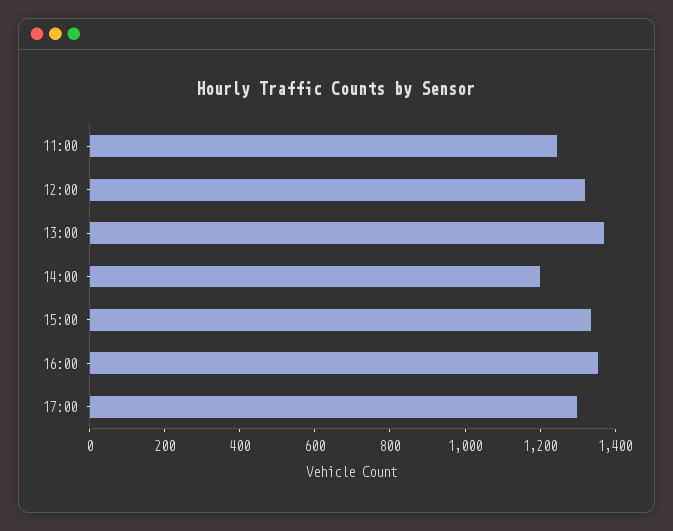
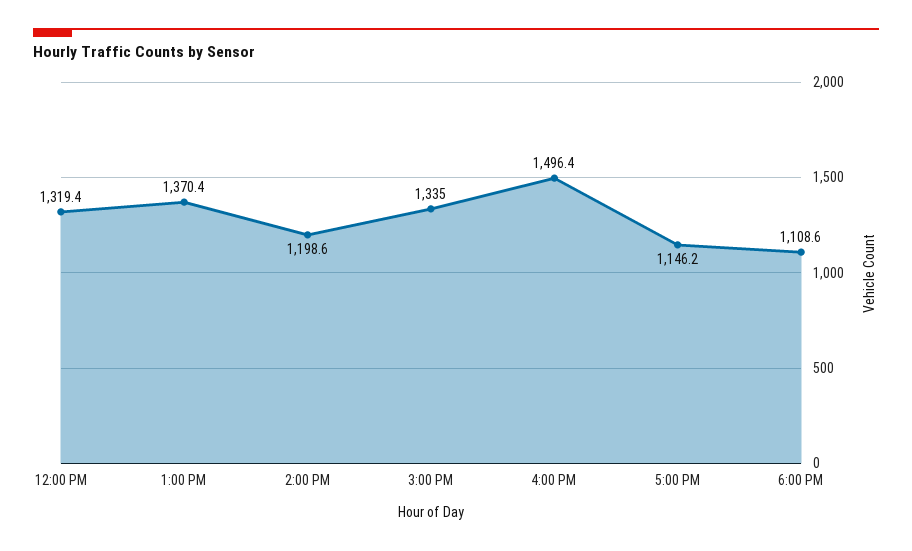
11:00: 1250 -> none
16:00: 1350 -> 1496.4
17:00: 1300 -> 1146.2
6:00 PM: none -> 1108.6

